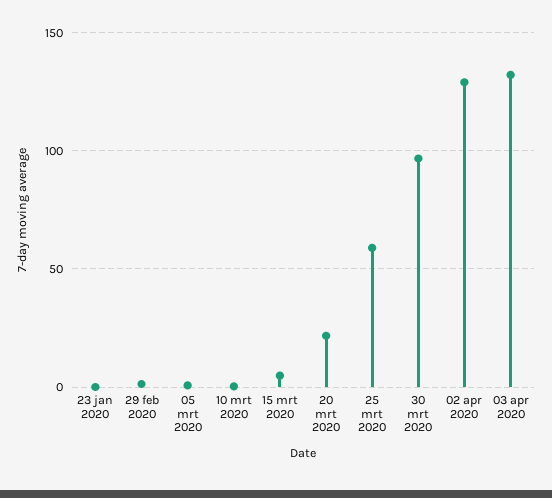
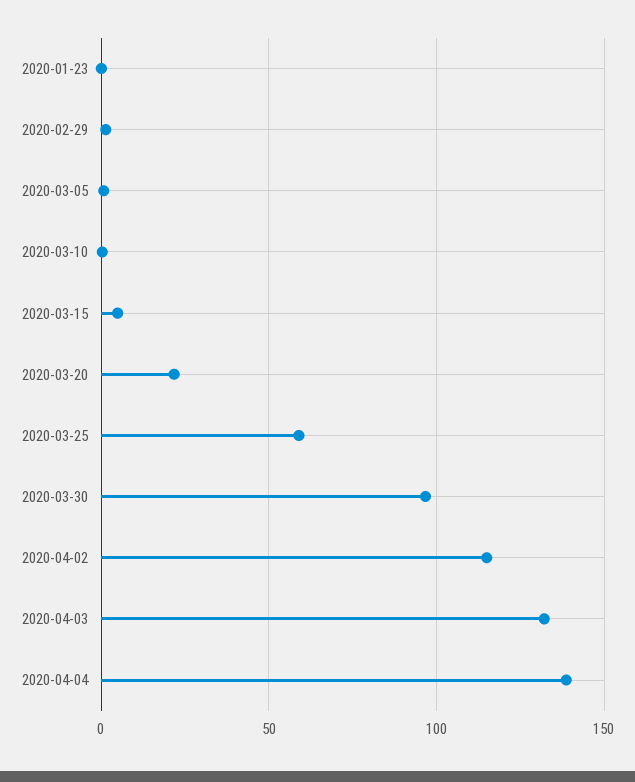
02 apr 2020: 130 -> 115
2020-04-04: none -> 140

